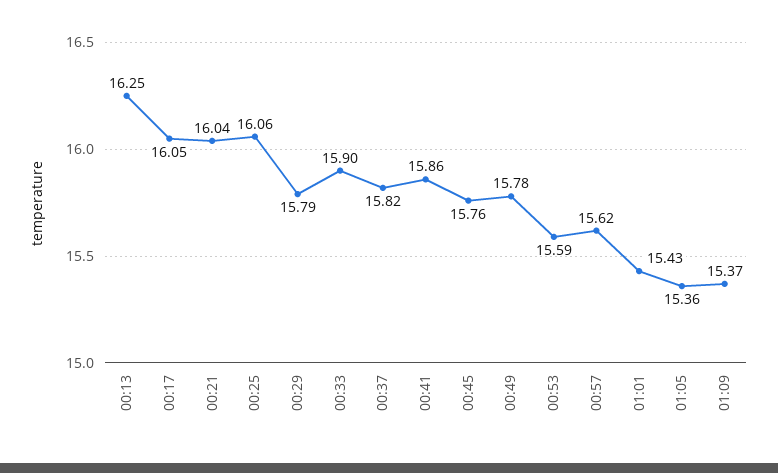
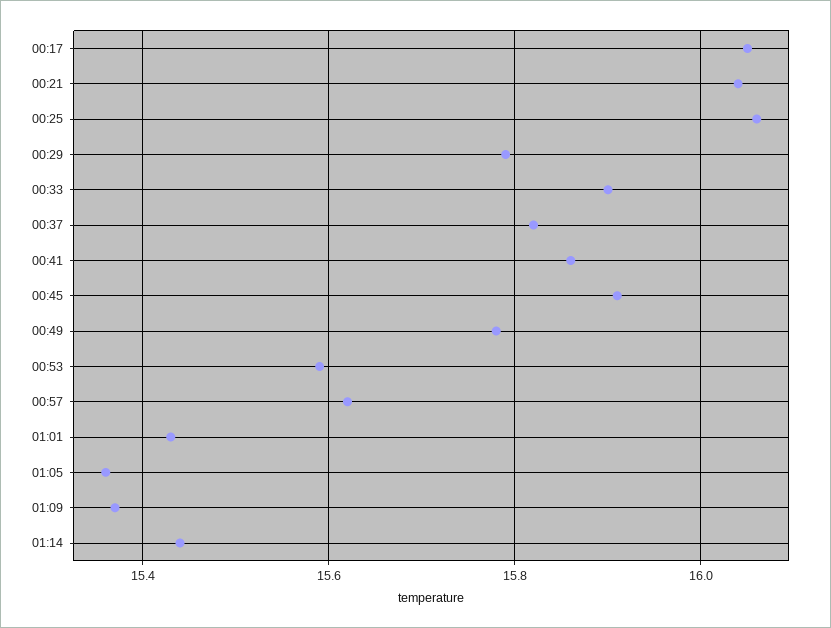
00:13: 16.25 -> none
00:45: 15.76 -> 15.9
01:14: none -> 15.45

